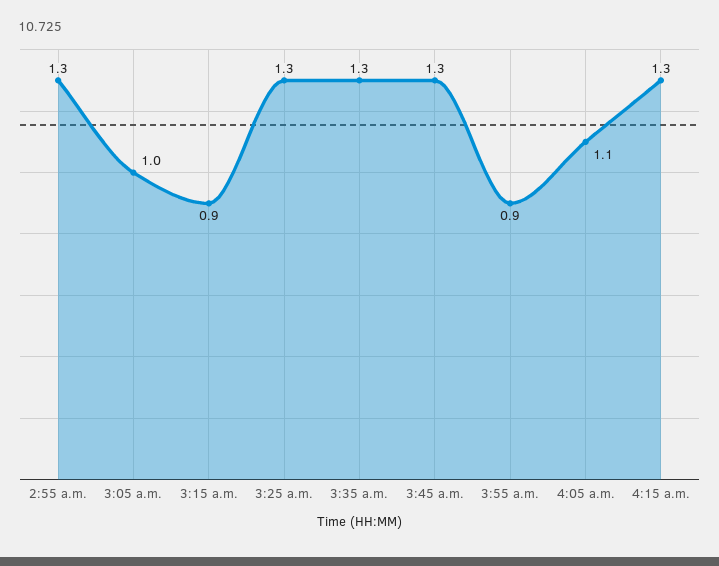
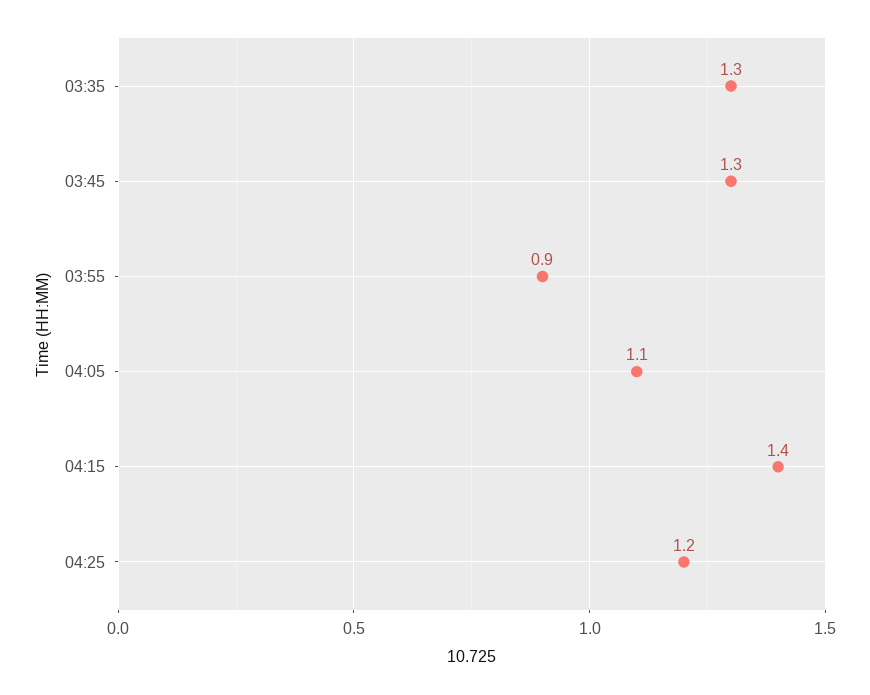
2:55 a.m.: 1.3 -> none
3:05 a.m.: 1 -> none
3:15 a.m.: 0.9 -> none
3:25 a.m.: 1.3 -> none
4:15 a.m.: 1.3 -> 1.4
04:25: none -> 1.2

